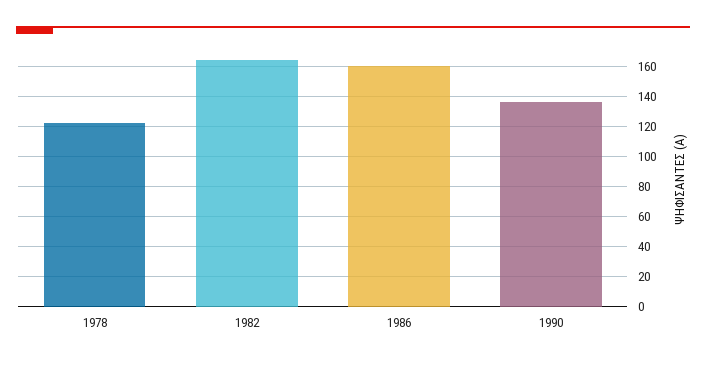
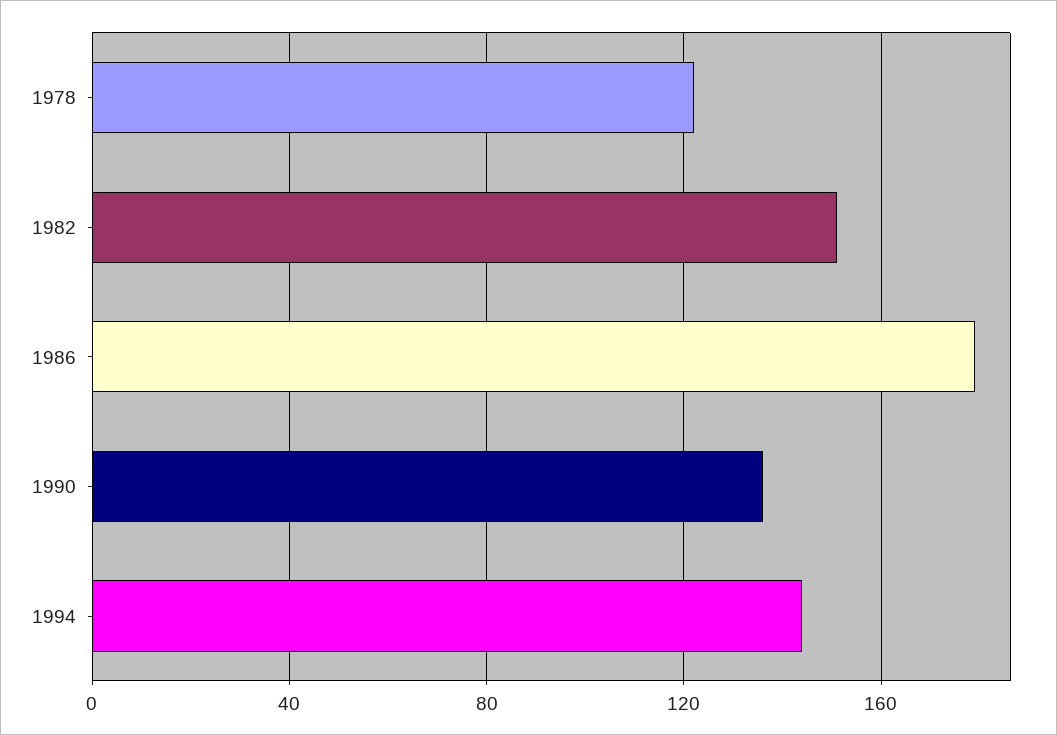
1982: 165 -> 150
1986: 160 -> 180
1994: none -> 145

